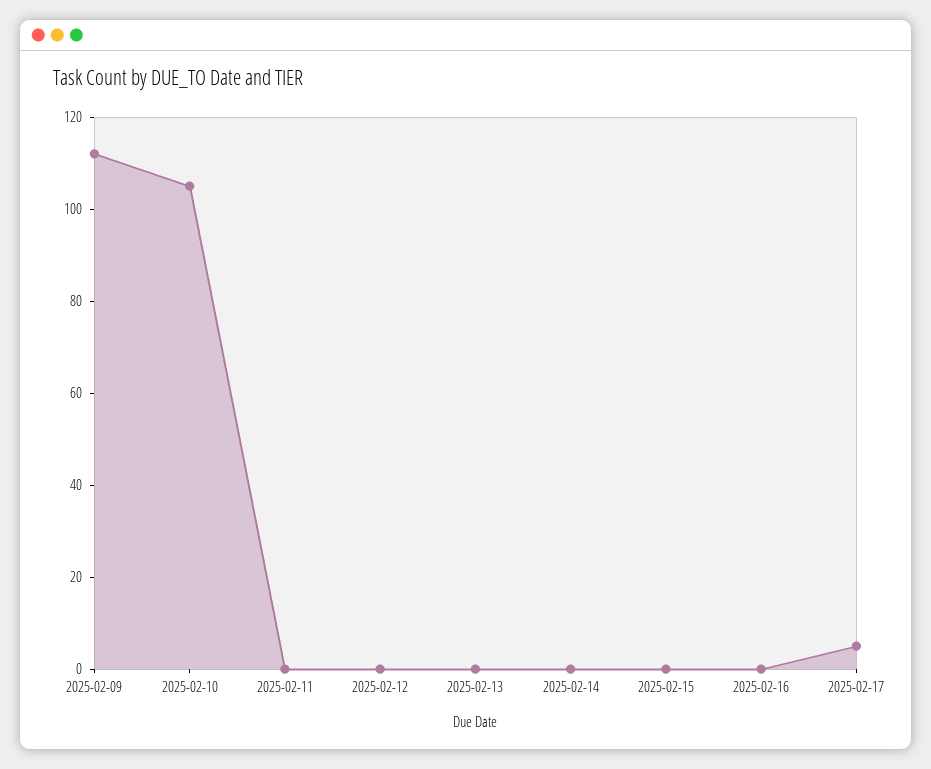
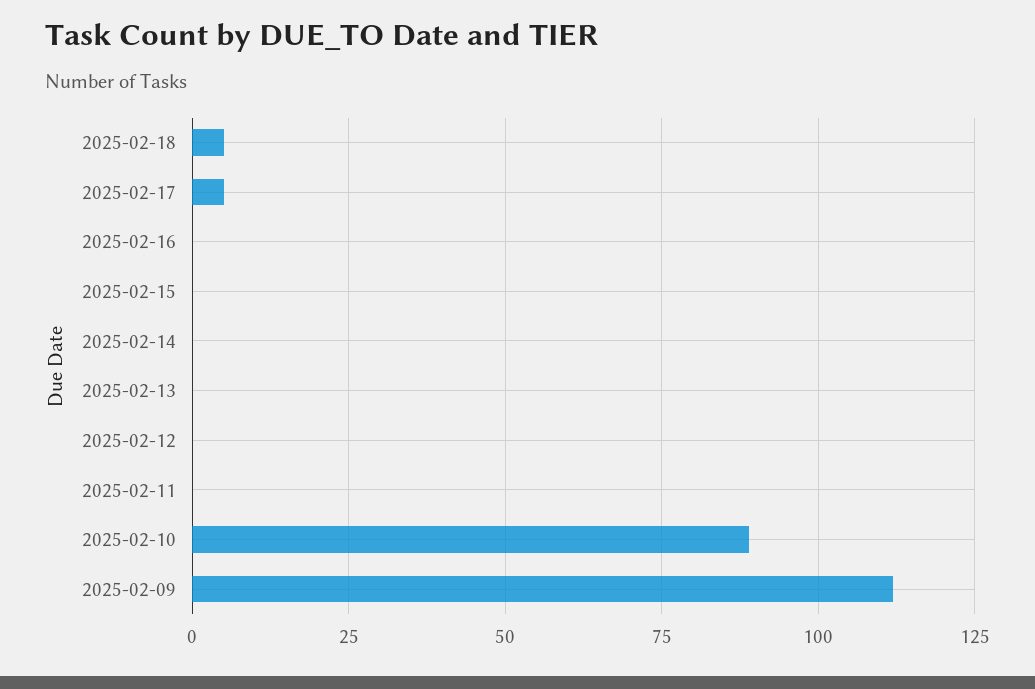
2025-02-10: 105 -> 90
2025-02-18: none -> 5

